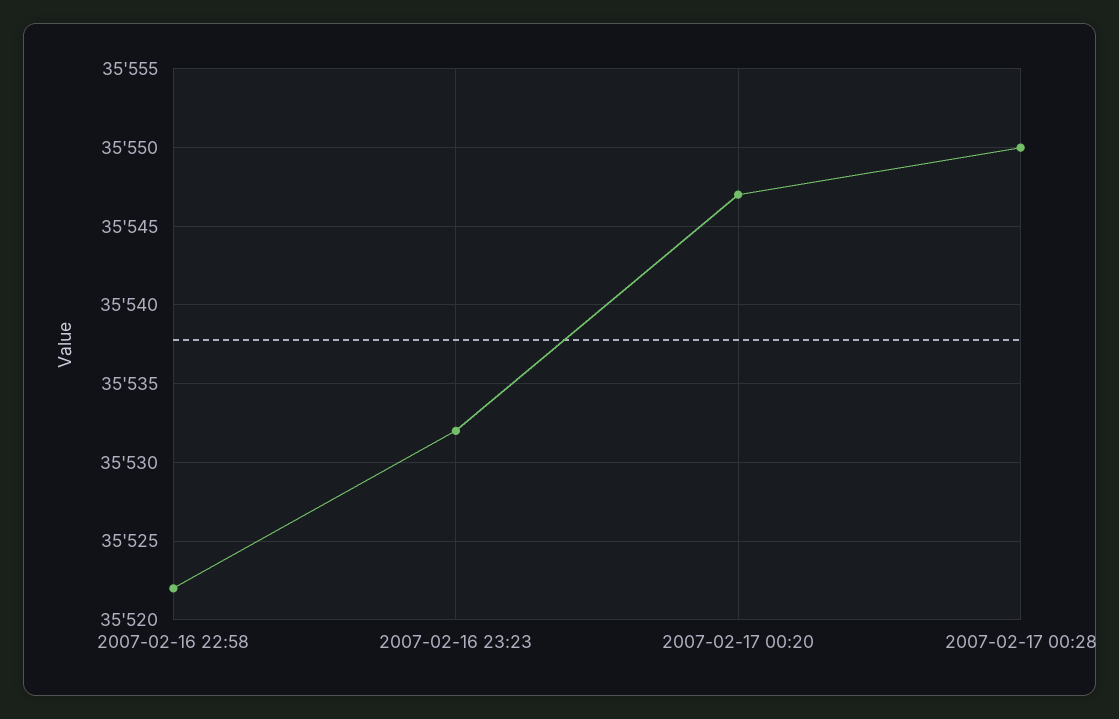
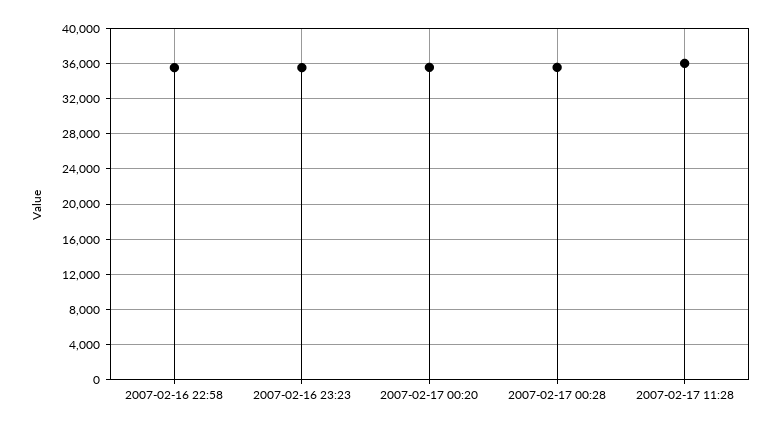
2007-02-17 11:28: none -> 36000

